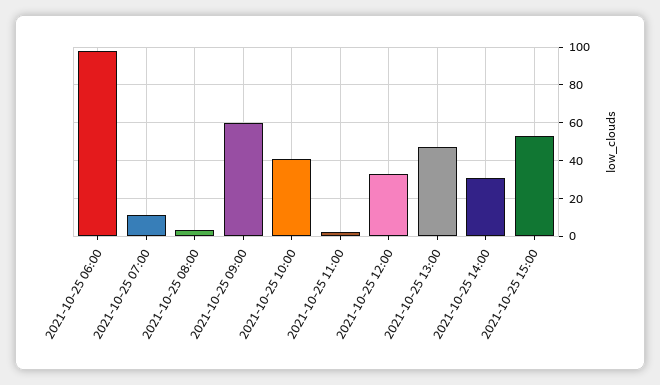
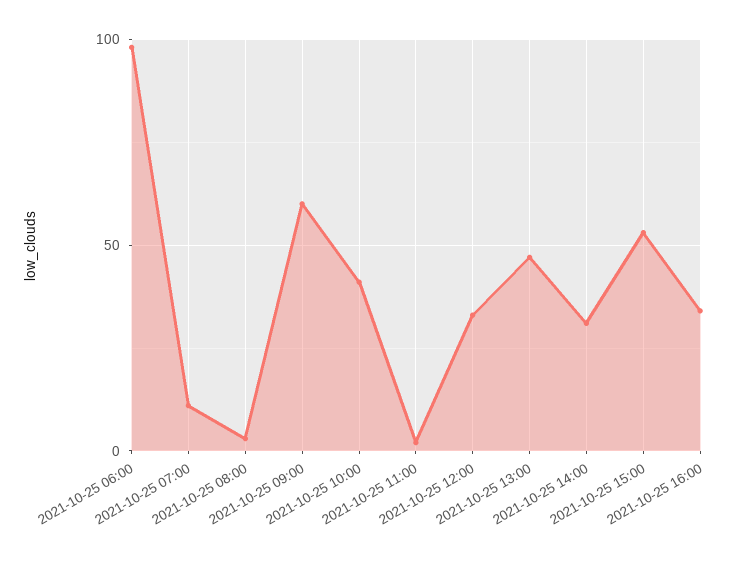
2021-10-25 16:00: none -> 35

